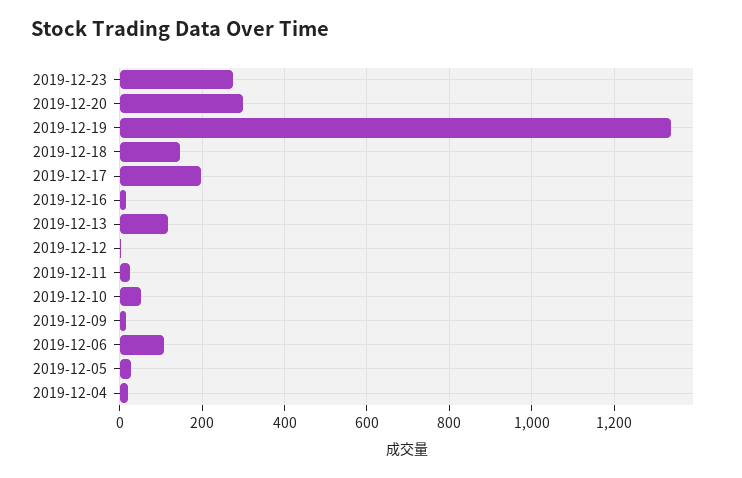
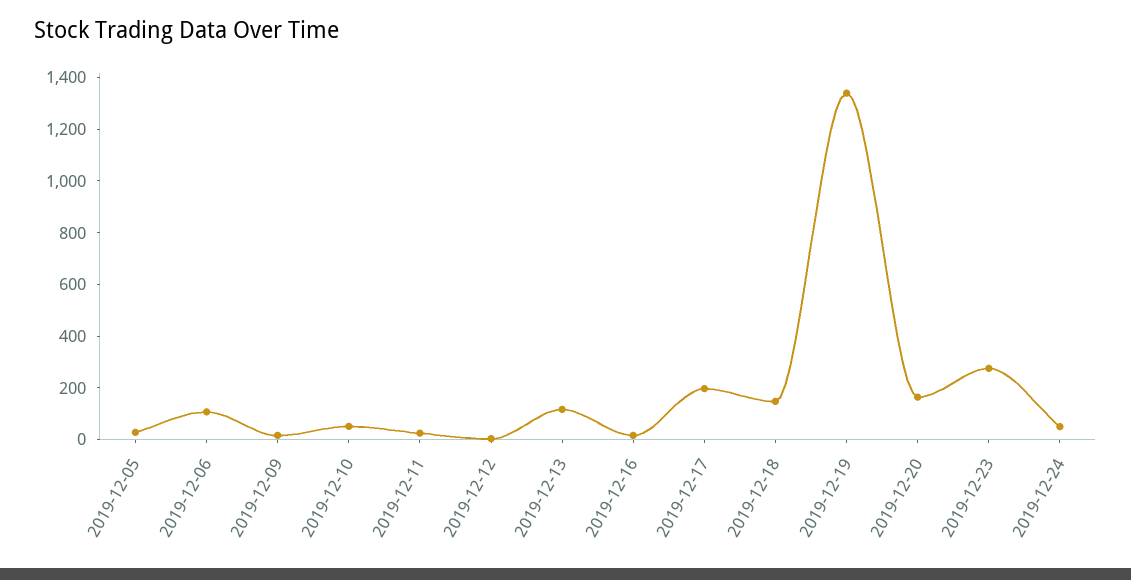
2019-12-20: 300 -> 150
2019-12-04: 20 -> none
2019-12-24: none -> 50

